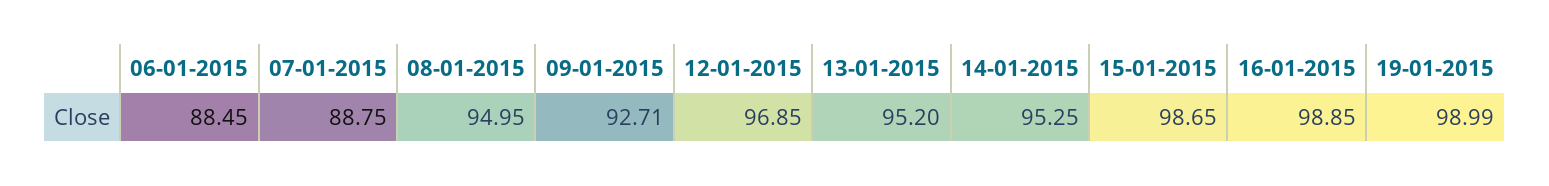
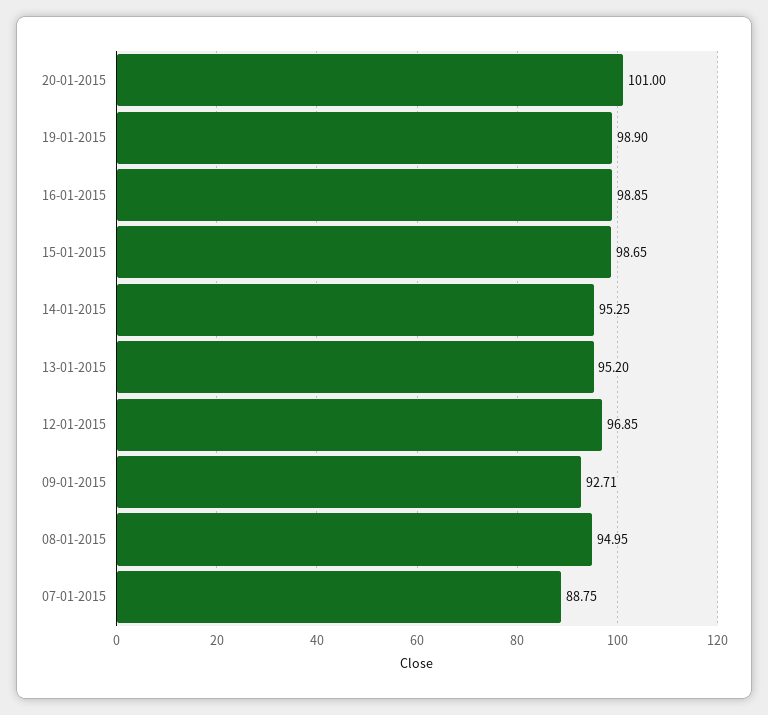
06-01-2015: 88.45 -> none
19-01-2015: 98.99 -> 98.9
20-01-2015: none -> 101

